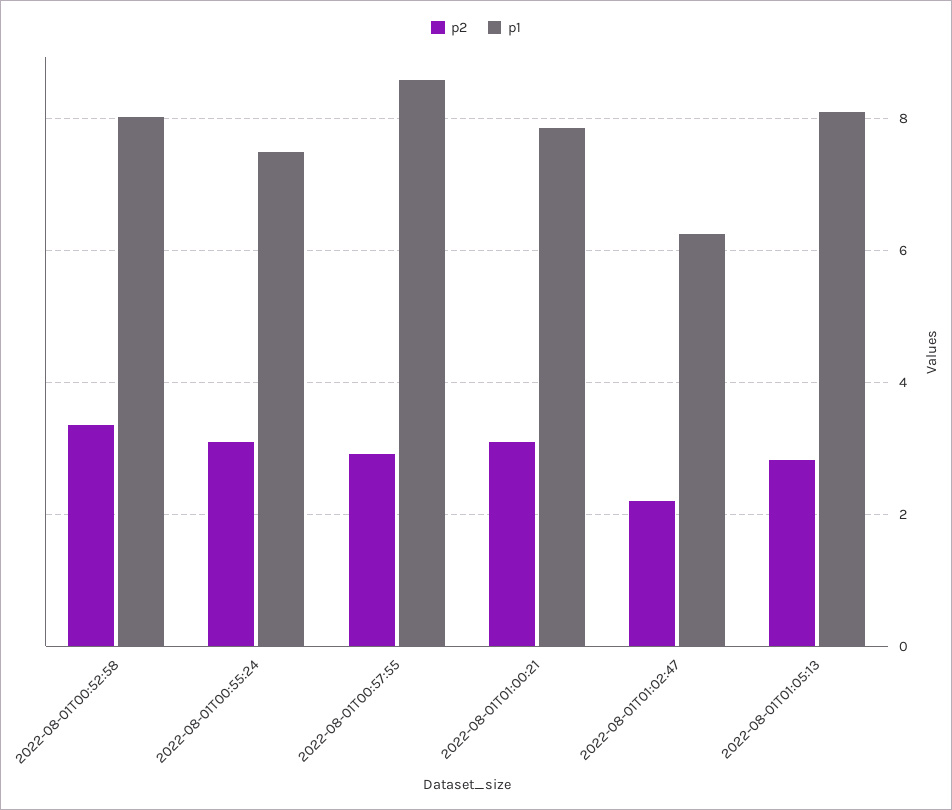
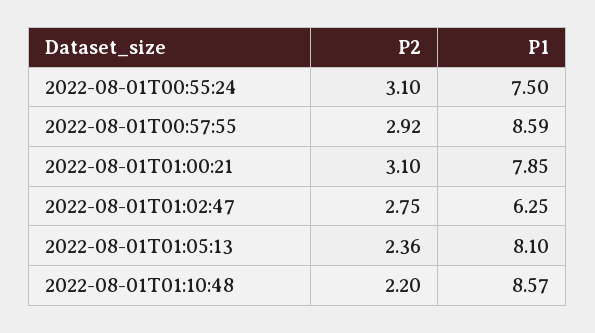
p2, 2022-08-01T00:52:58: 3.4 -> none
p1, 2022-08-01T00:52:58: 8 -> none
p2, 2022-08-01T01:02:47: 2.2 -> 2.75
p2, 2022-08-01T01:05:13: 2.8 -> 2.36
p2, 2022-08-01T01:10:48: none -> 2.2
p1, 2022-08-01T01:10:48: none -> 8.57

